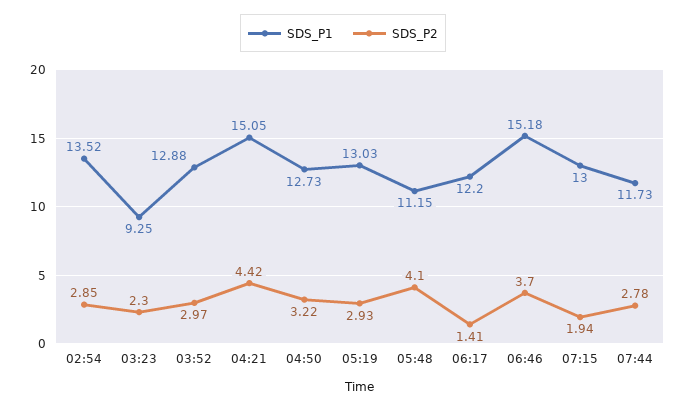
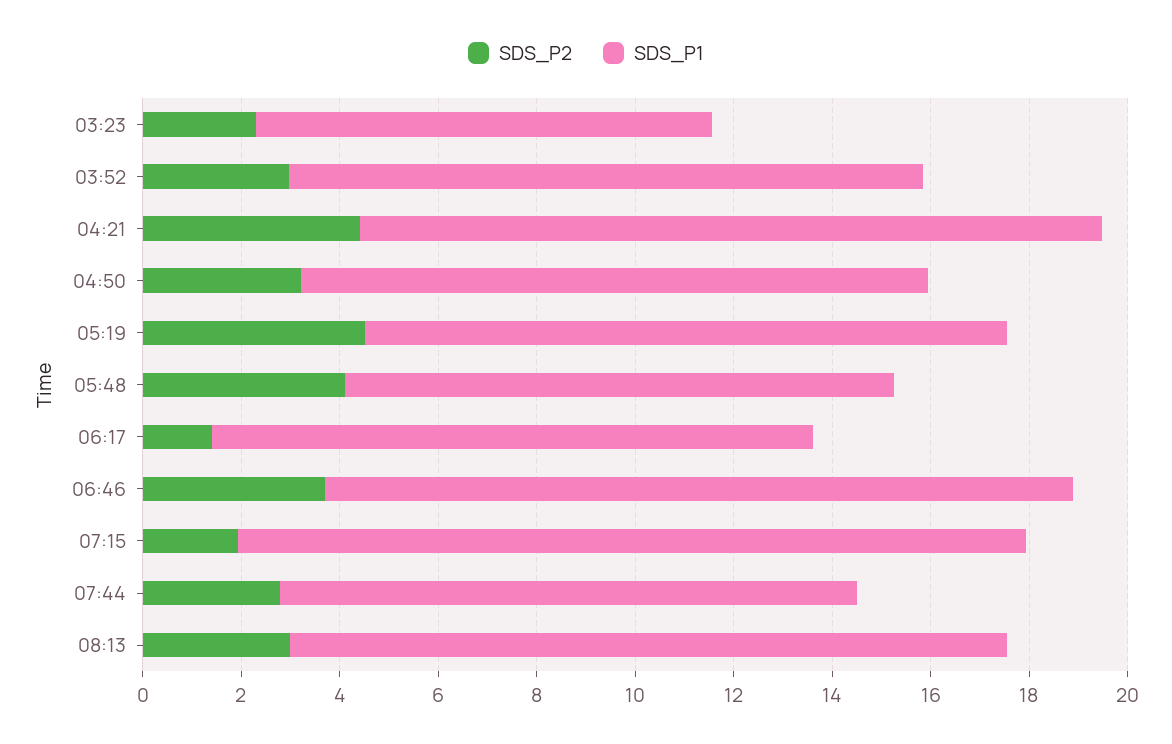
SDS_P1, 02:54: 13.52 -> none
SDS_P2, 02:54: 2.85 -> none
SDS_P2, 05:19: 2.93 -> 4.5
SDS_P1, 07:15: 13 -> 16
SDS_P2, 08:13: none -> 3
SDS_P1, 08:13: none -> 14.5

